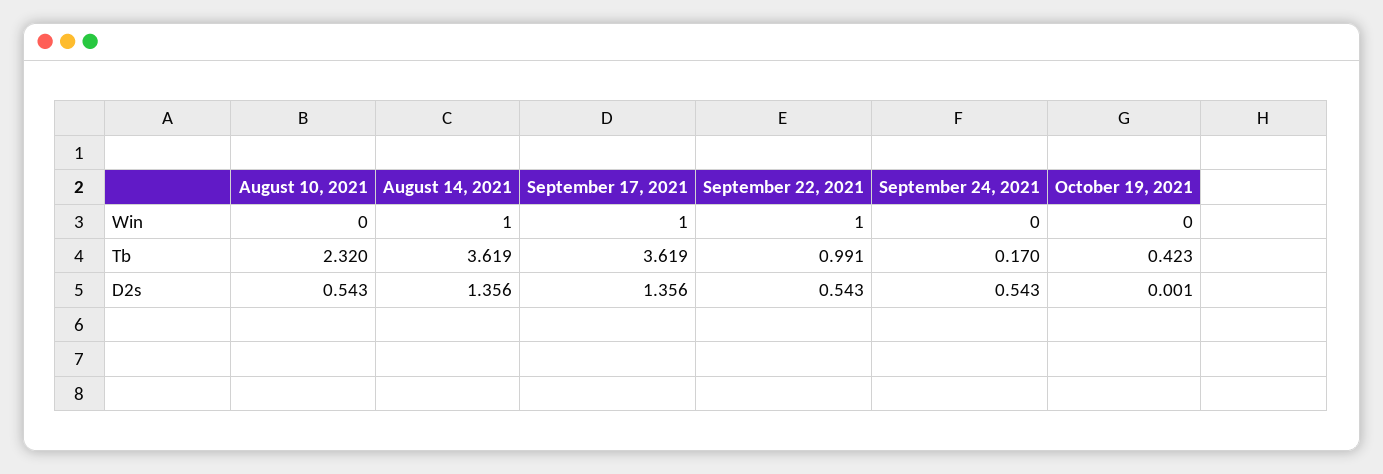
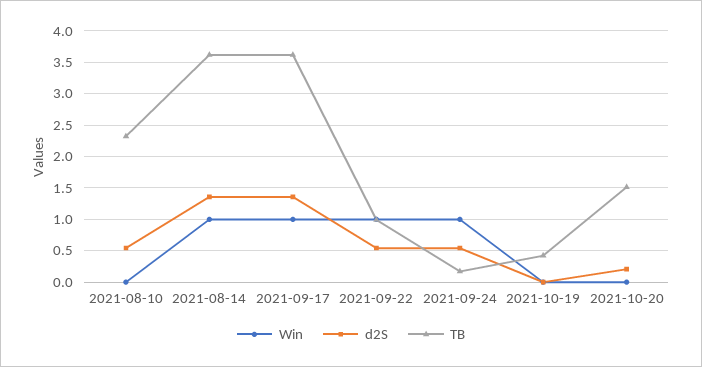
Win, September 24, 2021: 0 -> 1
Win, 2021-10-20: none -> 0
D2s, 2021-10-20: none -> 0.2
Tb, 2021-10-20: none -> 1.5

